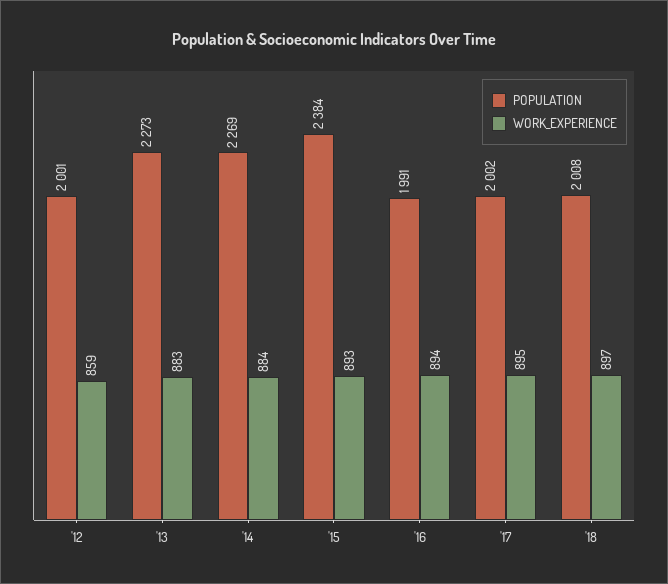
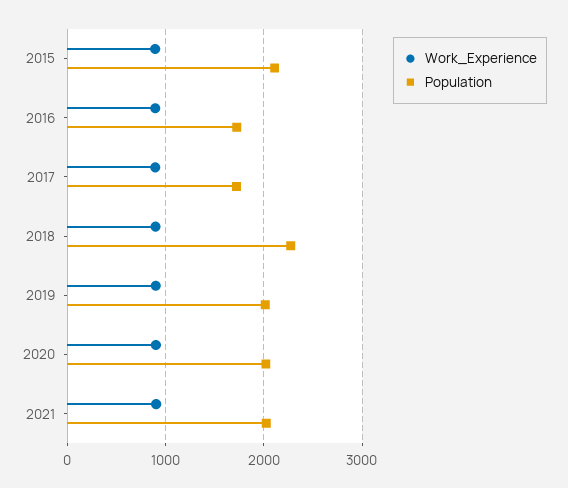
POPULATION, '12: 2001 -> none
WORK_EXPERIENCE, '12: 859 -> none
POPULATION, '13: 2273 -> none
WORK_EXPERIENCE, '13: 883 -> none
POPULATION, '14: 2269 -> none
WORK_EXPERIENCE, '14: 884 -> none
POPULATION, '15: 2384 -> 2100
POPULATION, '16: 1991 -> 1700
POPULATION, '17: 2002 -> 1700
POPULATION, '18: 2008 -> 2300
WORK_EXPERIENCE, 2019: none -> 900
POPULATION, 2019: none -> 2000
WORK_EXPERIENCE, 2020: none -> 900
POPULATION, 2020: none -> 2000
WORK_EXPERIENCE, 2021: none -> 900
POPULATION, 2021: none -> 2000

